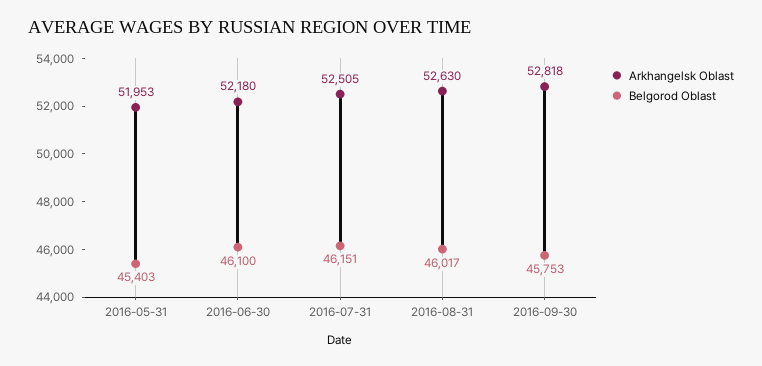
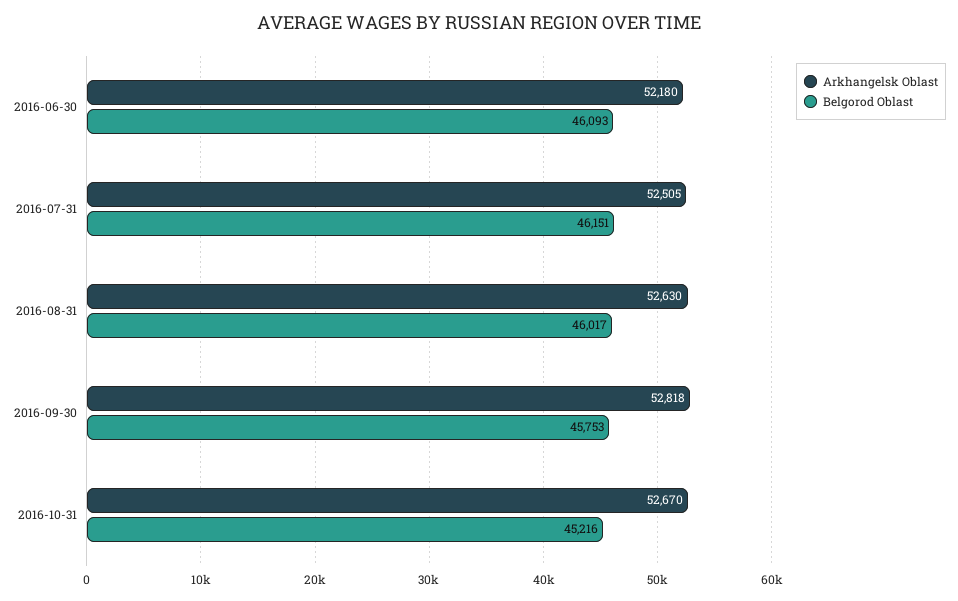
Arkhangelsk Oblast, 2016-05-31: 51953 -> none
Belgorod Oblast, 2016-05-31: 45403 -> none
Belgorod Oblast, 2016-06-30: 46100 -> 46093
Arkhangelsk Oblast, 2016-10-31: none -> 52670
Belgorod Oblast, 2016-10-31: none -> 45216

